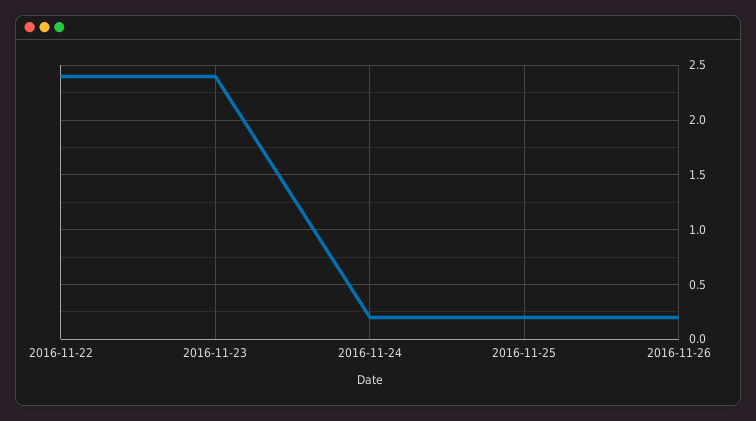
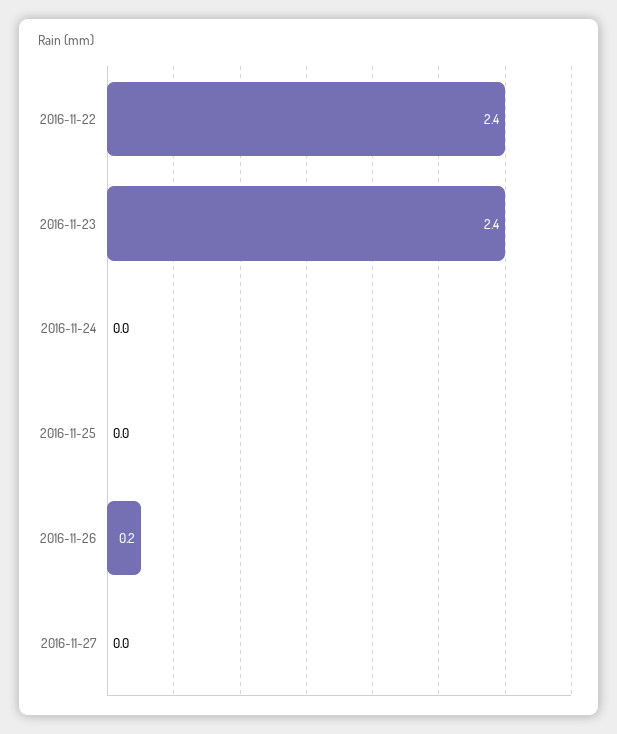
2016-11-24: 0.2 -> 0
2016-11-25: 0.2 -> 0
2016-11-27: none -> 0

